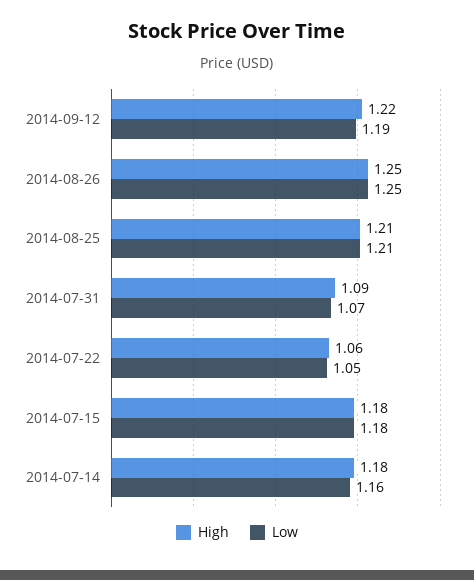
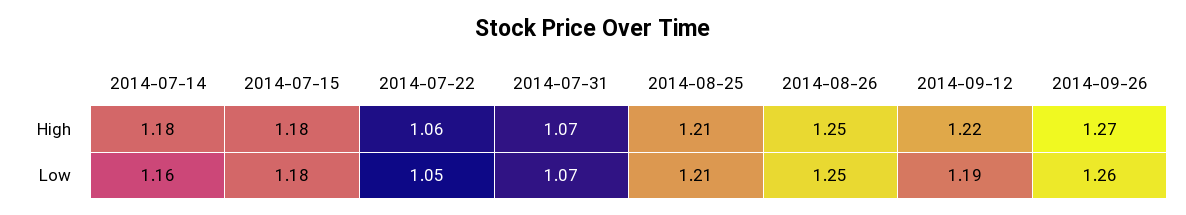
High, 2014-07-31: 1.09 -> 1.07
High, 2014-09-26: none -> 1.27
Low, 2014-09-26: none -> 1.26

